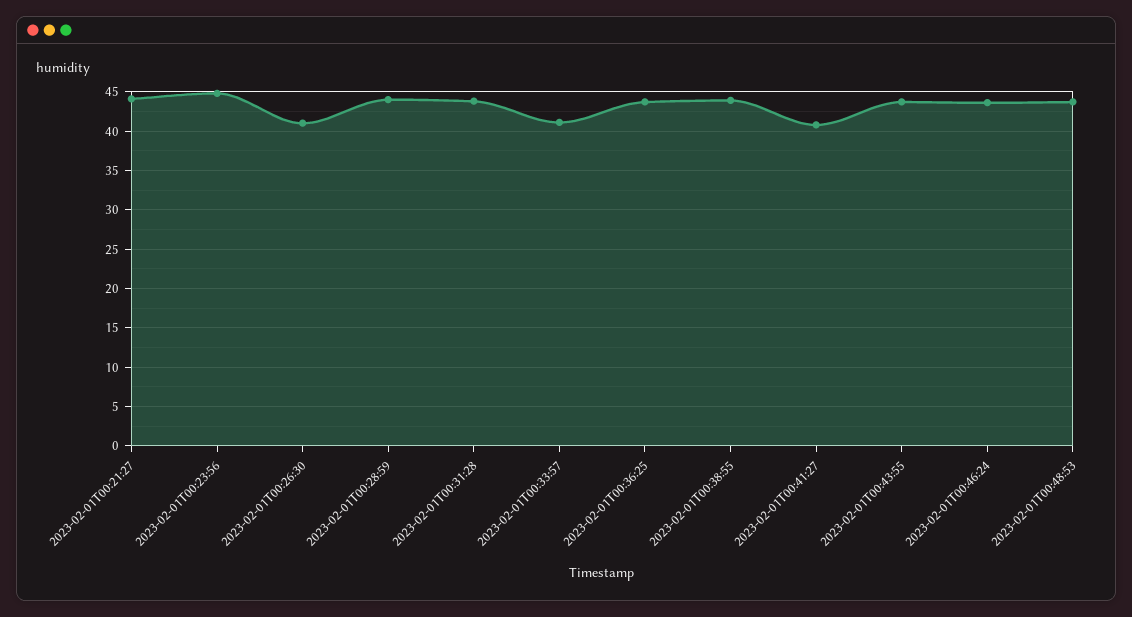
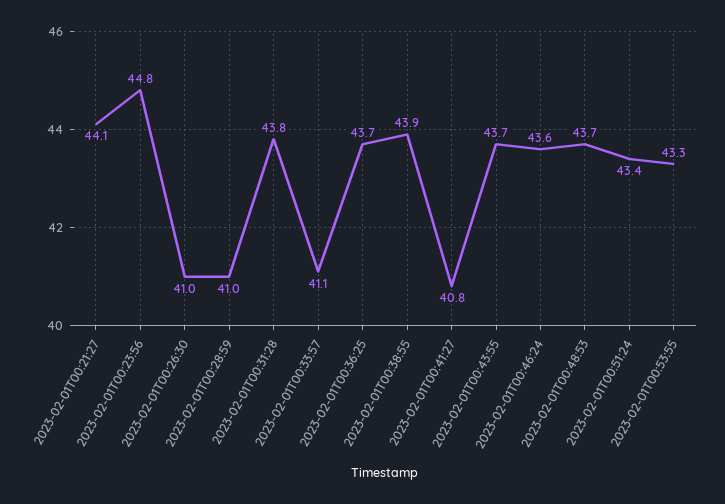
2023-02-01T00:28:59: 44 -> 41
2023-02-01T00:51:24: none -> 43.4
2023-02-01T00:53:55: none -> 43.3

